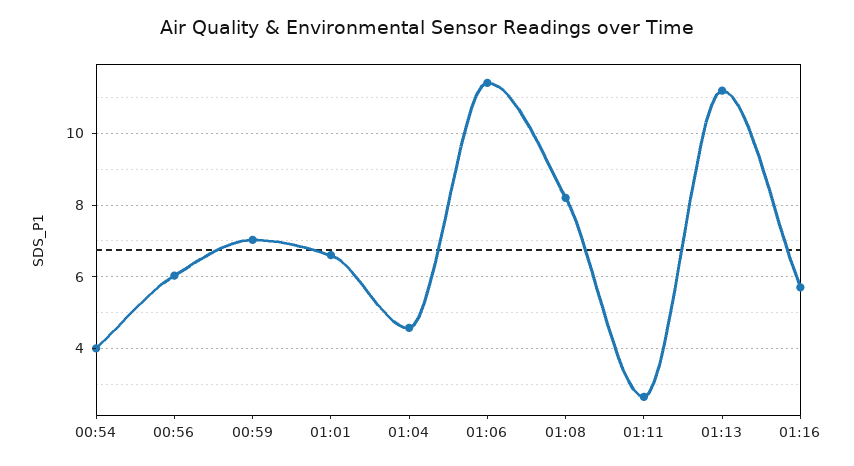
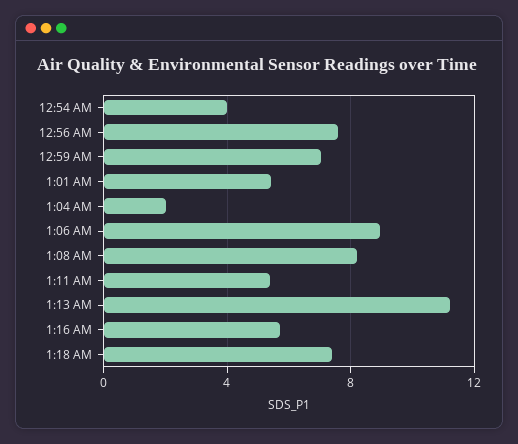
00:56: 6 -> 7.5
01:01: 6.6 -> 5.5
01:04: 4.6 -> 2
01:06: 11.4 -> 9
01:11: 2.6 -> 5.5
1:18 AM: none -> 7.5

